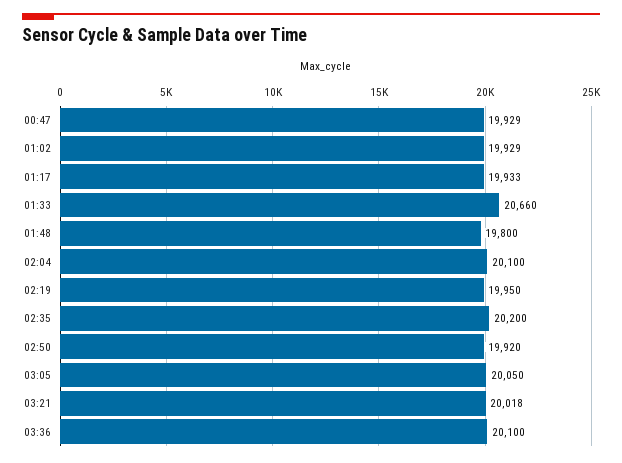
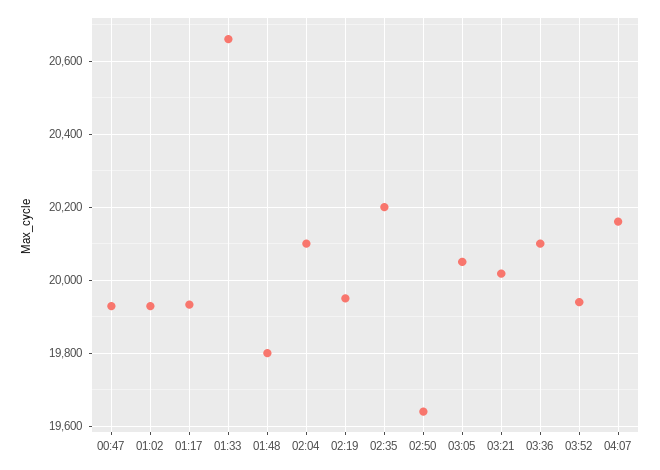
02:50: 19920 -> 19640
03:52: none -> 19940
04:07: none -> 20160

